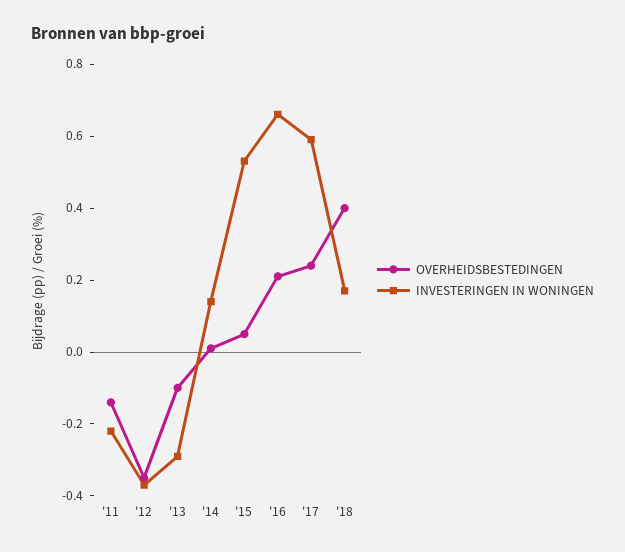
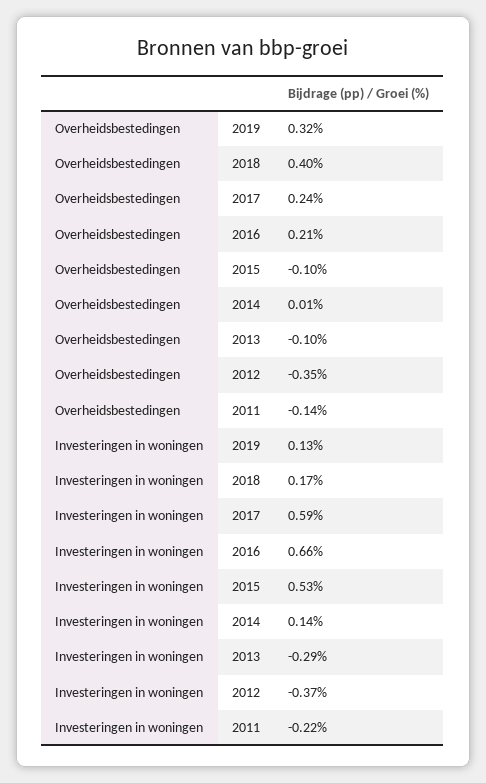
OVERHEIDSBESTEDINGEN, '15: 0.05 -> -0.1
OVERHEIDSBESTEDINGEN, 2019: none -> 0.32
INVESTERINGEN IN WONINGEN, 2019: none -> 0.13

